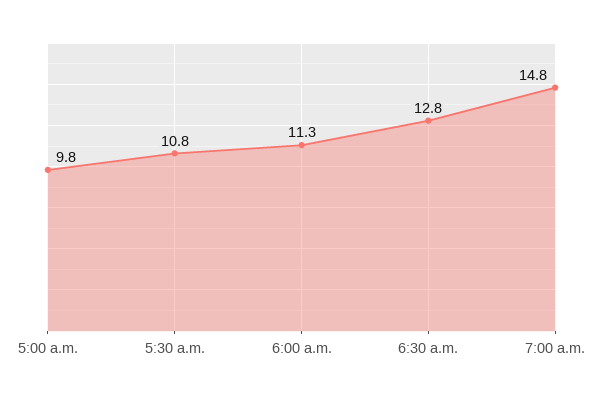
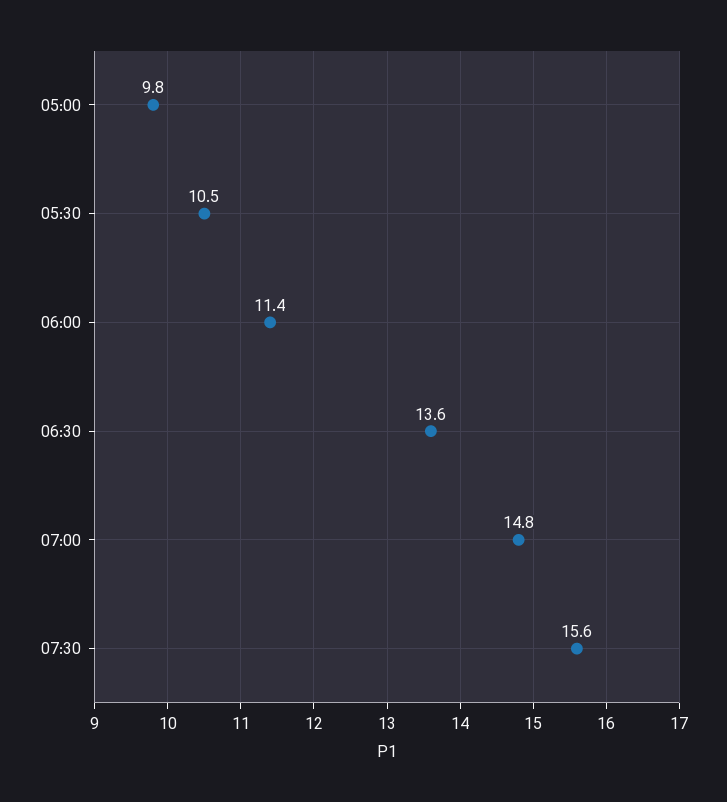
5:30 a.m.: 10.8 -> 10.5
6:00 a.m.: 11.3 -> 11.4
6:30 a.m.: 12.8 -> 13.6
07:30: none -> 15.6

